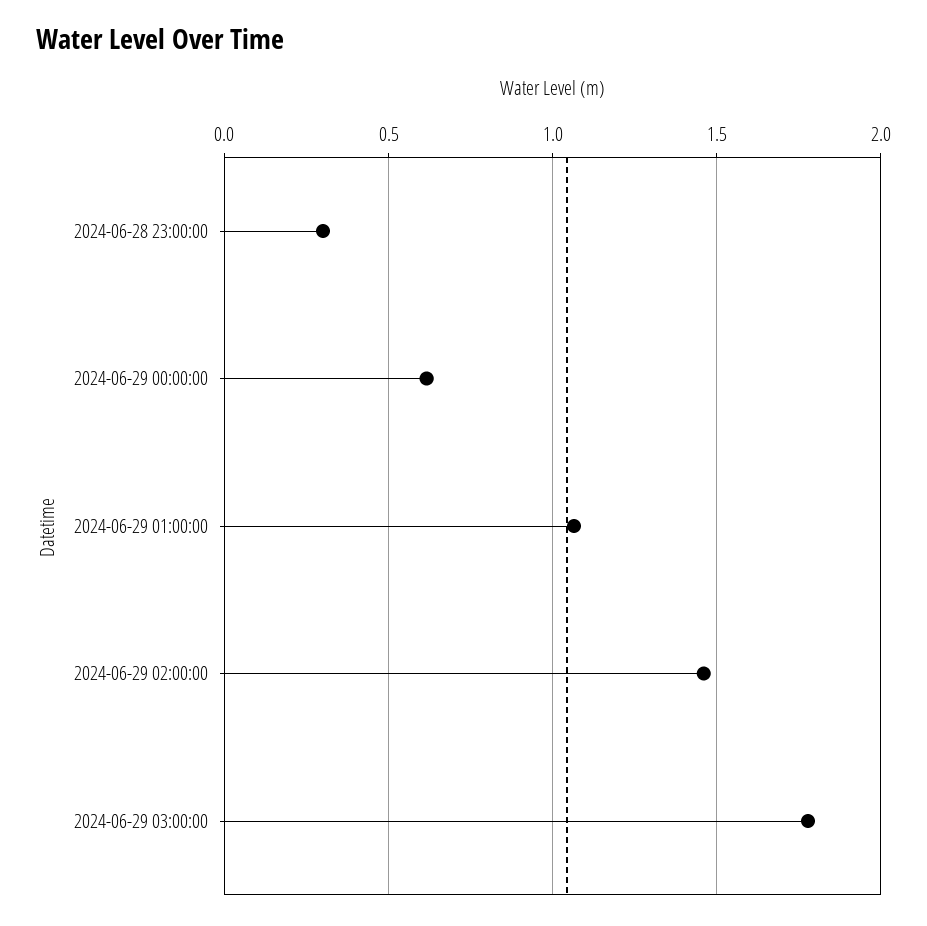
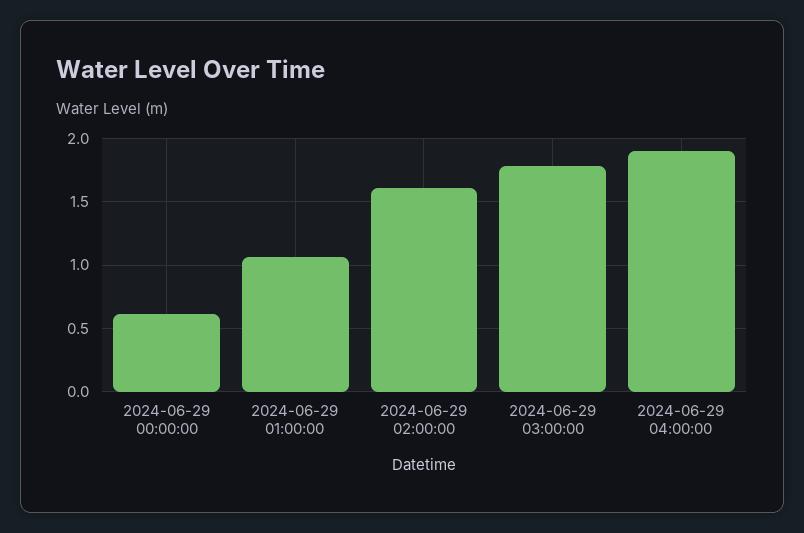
2024-06-28 23:00:00: 0.3 -> none
2024-06-29 02:00:00: 1.45 -> 1.6
2024-06-29 04:00:00: none -> 1.9

